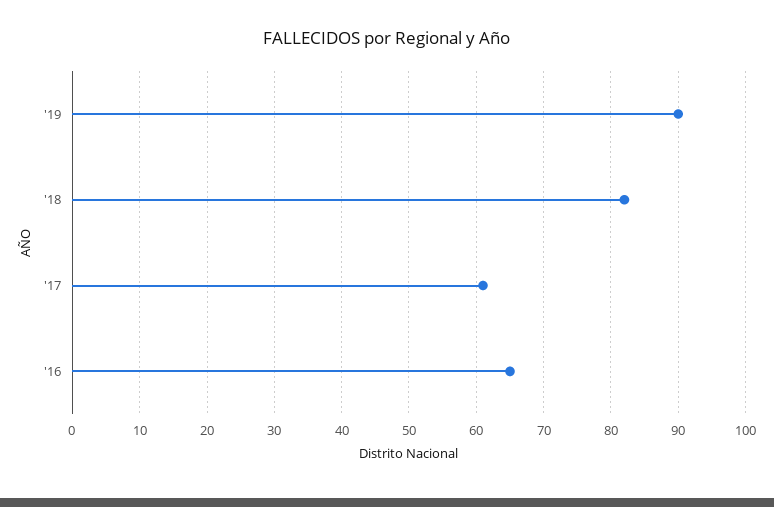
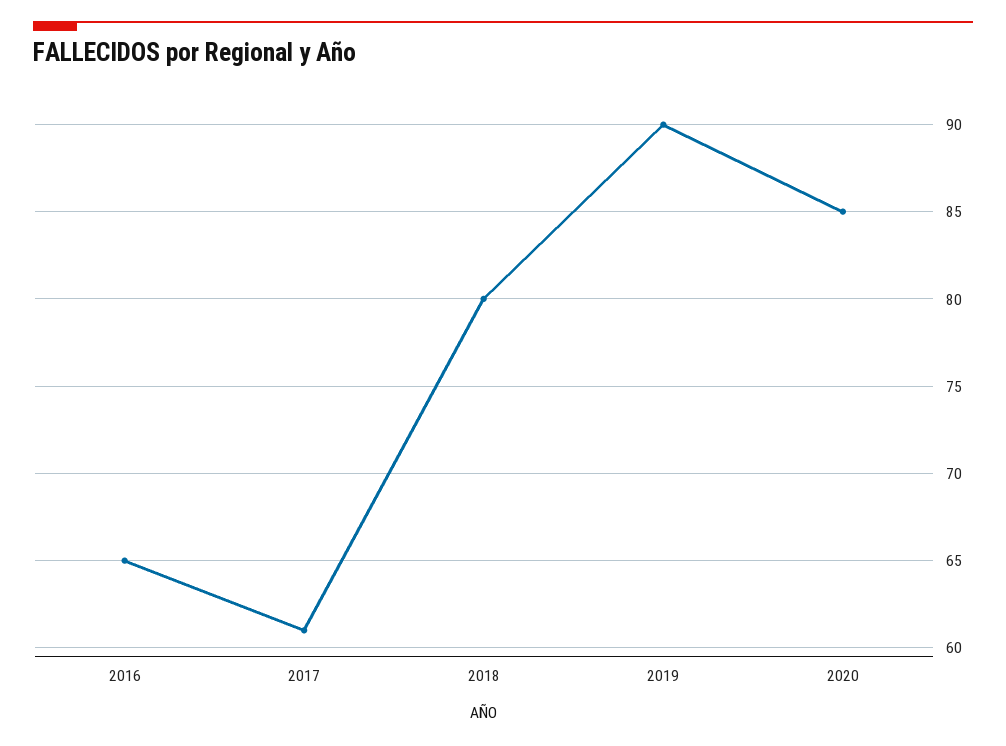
'18: 82 -> 80
2020: none -> 85

